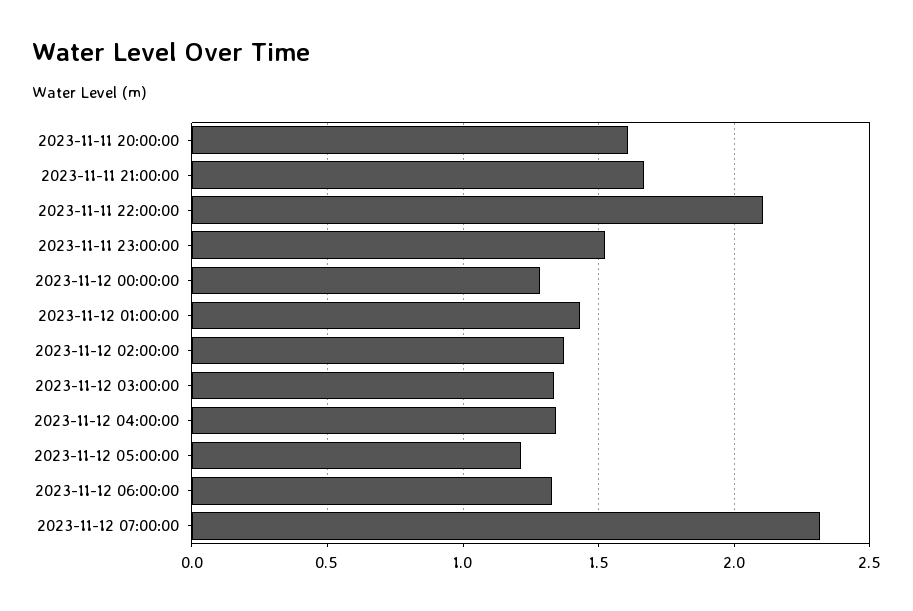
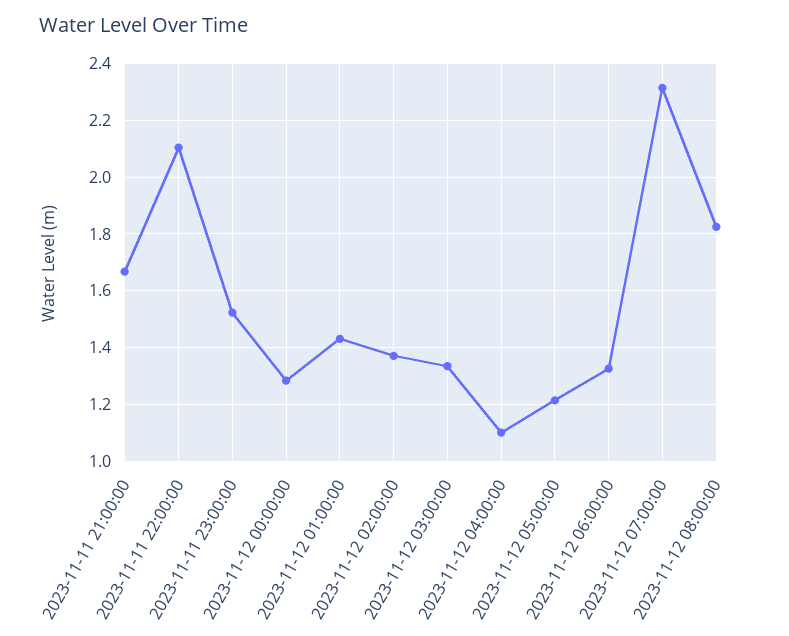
2023-11-11 20:00:00: 1.6 -> none
2023-11-12 04:00:00: 1.35 -> 1.1
2023-11-12 08:00:00: none -> 1.825

